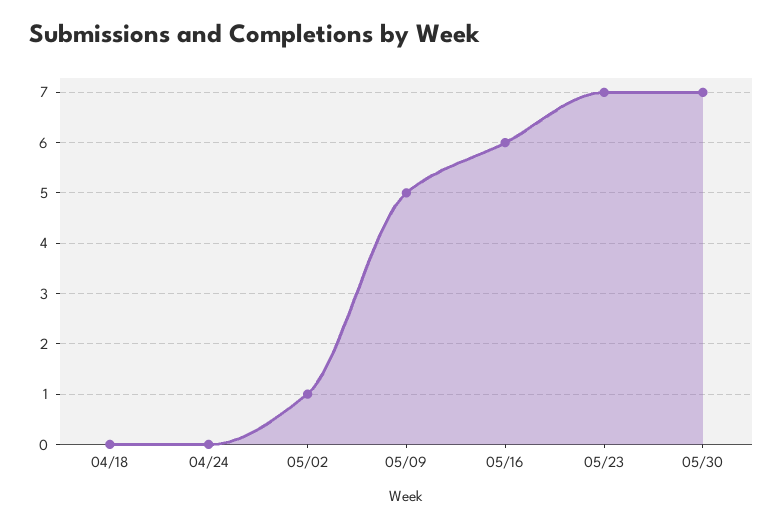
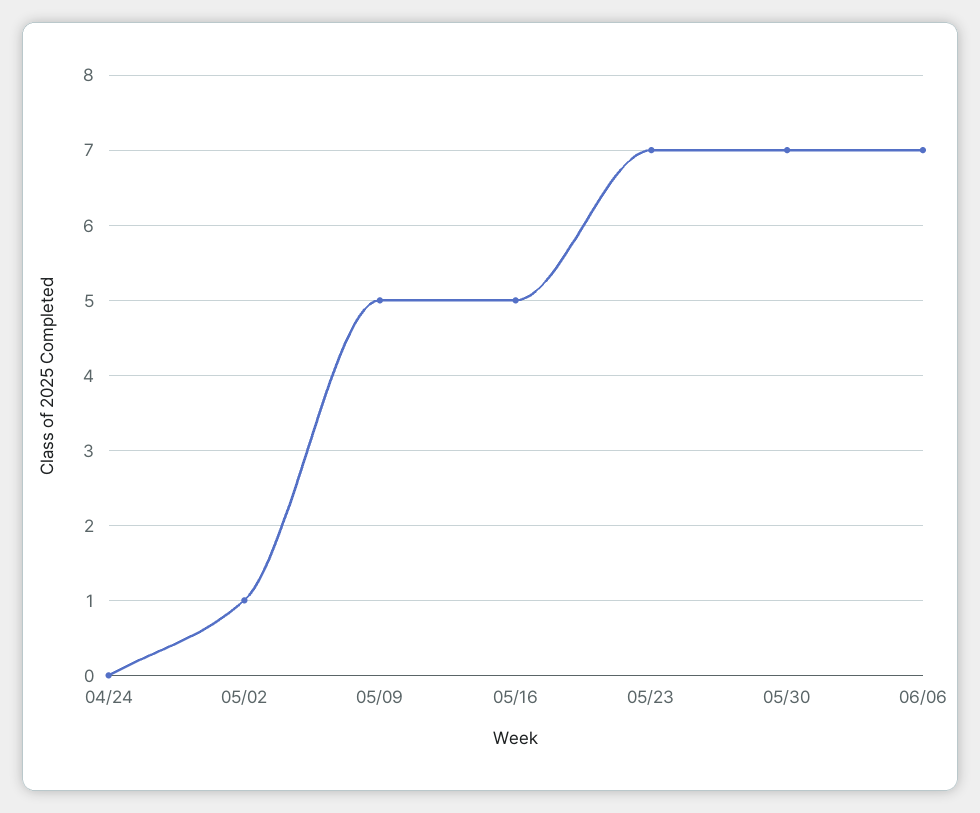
04/18: 0 -> none
05/16: 6 -> 5
06/06: none -> 7

